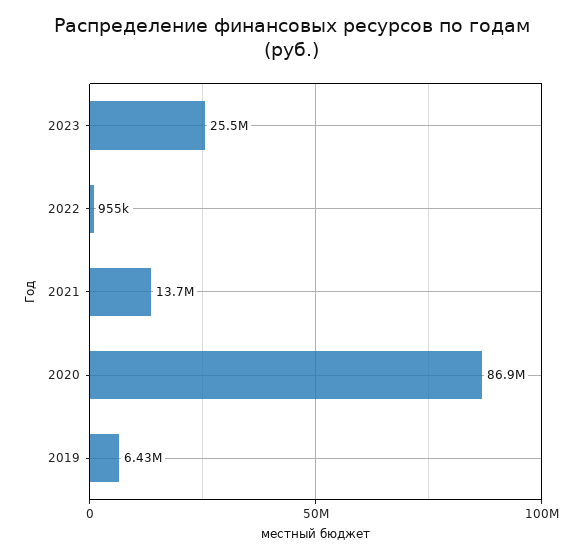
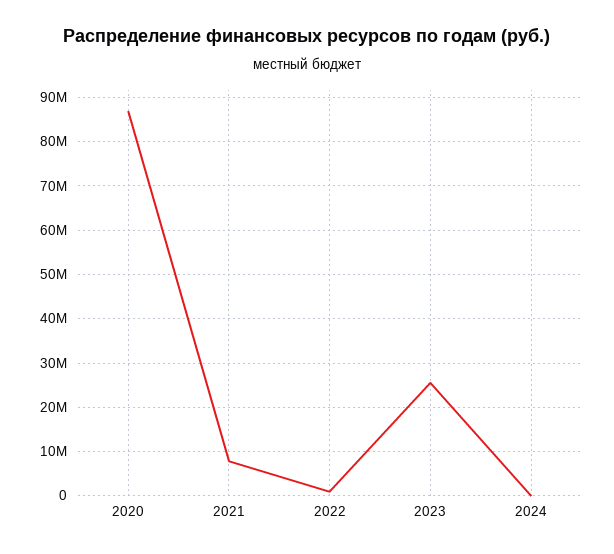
2021: 13700000 -> 8000000
2019: 6430000 -> none
2024: none -> 0

